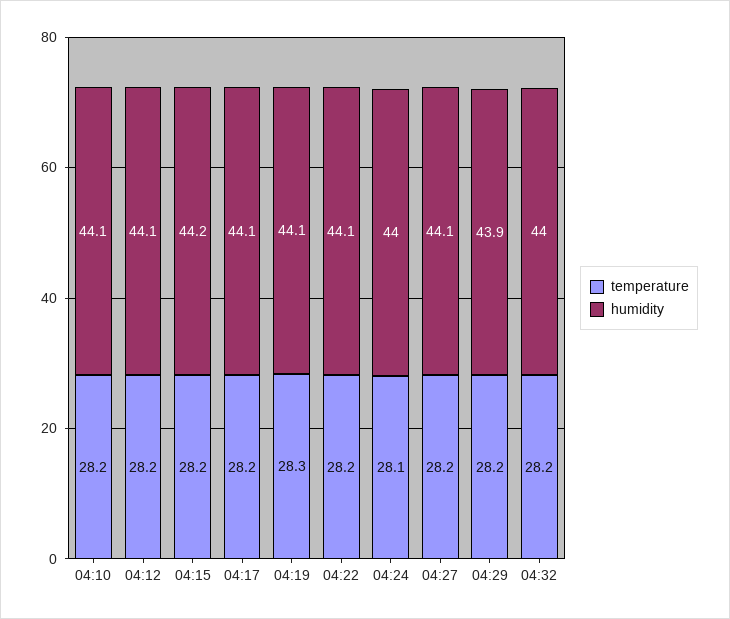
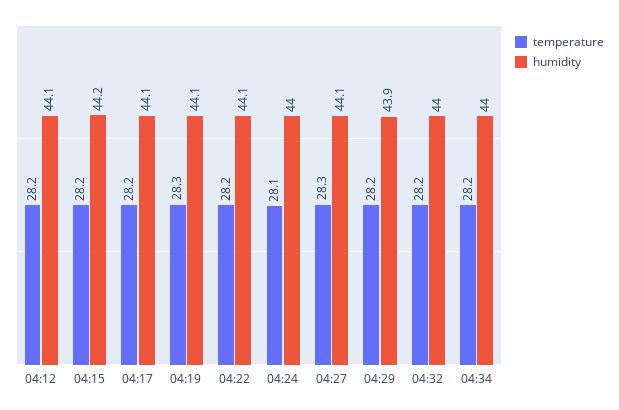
temperature, 04:10: 28.2 -> none
humidity, 04:10: 44.1 -> none
temperature, 04:27: 28.2 -> 28.3
temperature, 04:34: none -> 28.2
humidity, 04:34: none -> 44

